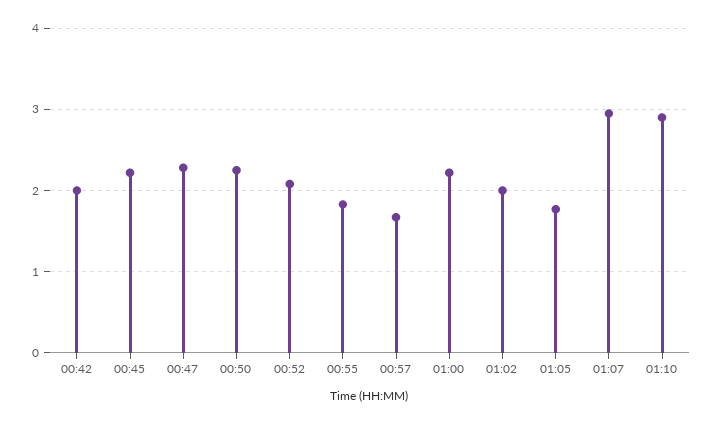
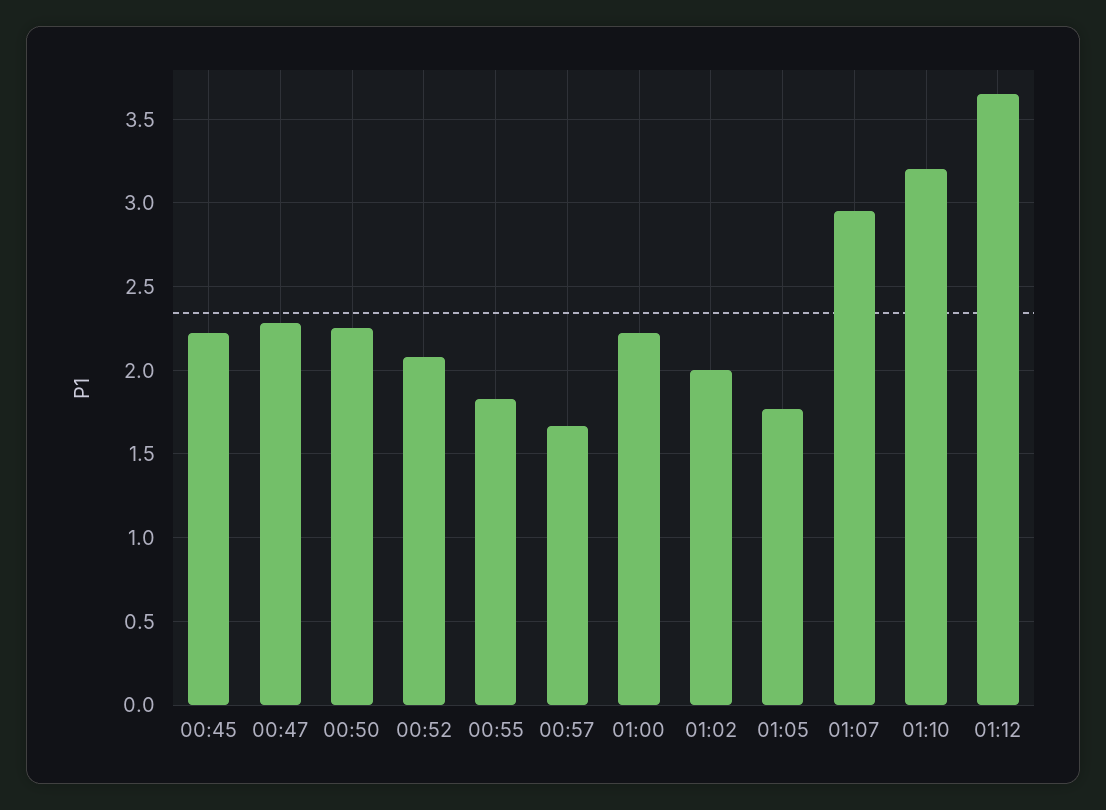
00:42: 2 -> none
01:10: 2.9 -> 3.2
01:12: none -> 3.65

